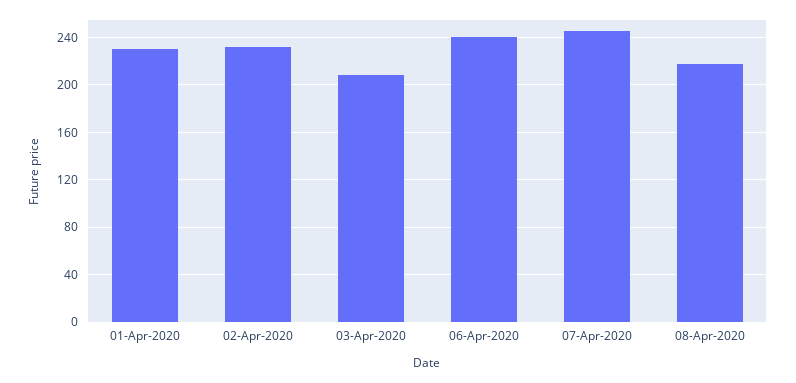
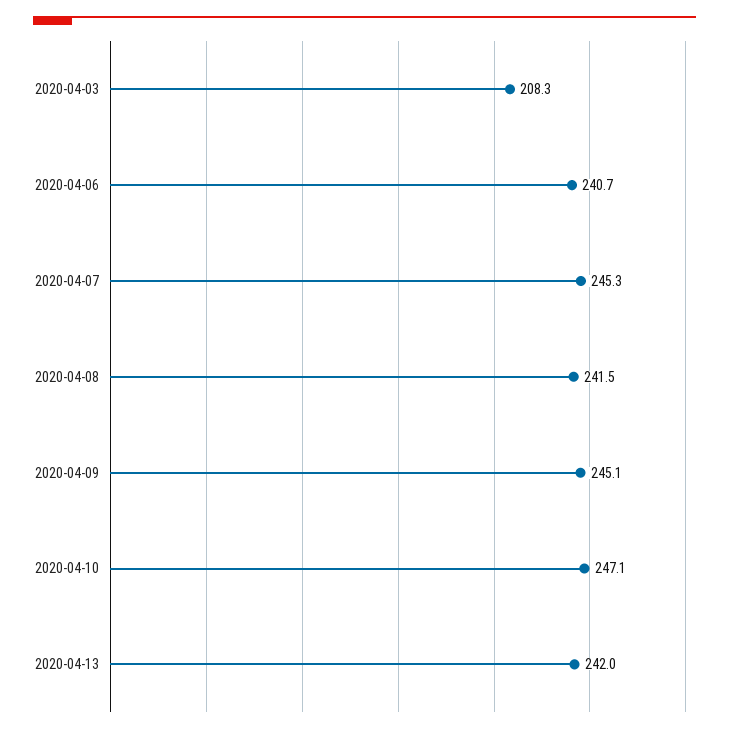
01-Apr-2020: 230 -> none
02-Apr-2020: 230 -> none
08-Apr-2020: 220 -> 241.5
2020-04-09: none -> 245.1
2020-04-10: none -> 247.1
2020-04-13: none -> 242

